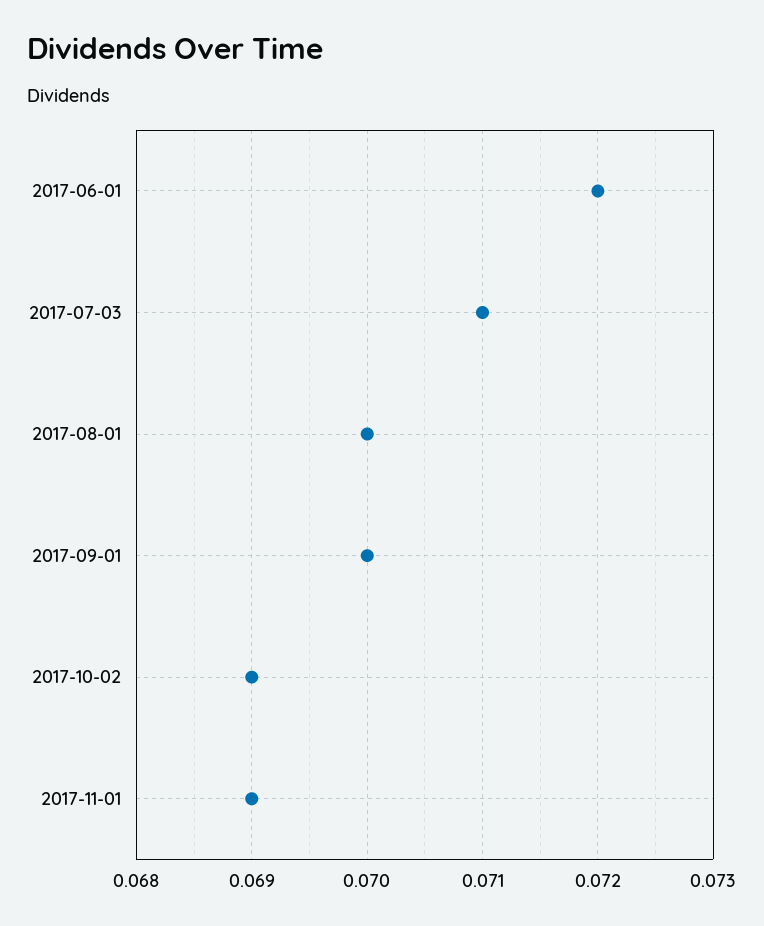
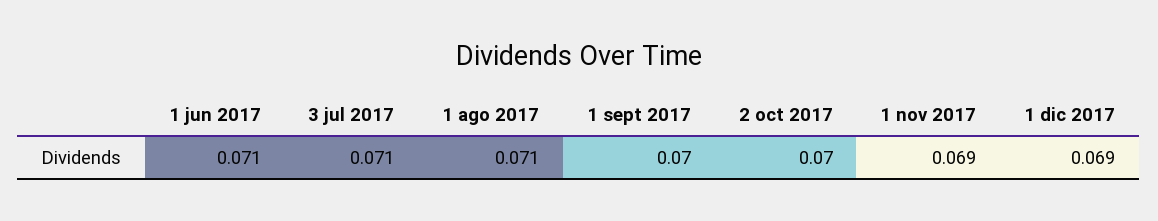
2017-06-01: 0.072 -> 0.071
2017-08-01: 0.07 -> 0.071
2017-10-02: 0.069 -> 0.07
1 dic 2017: none -> 0.069

